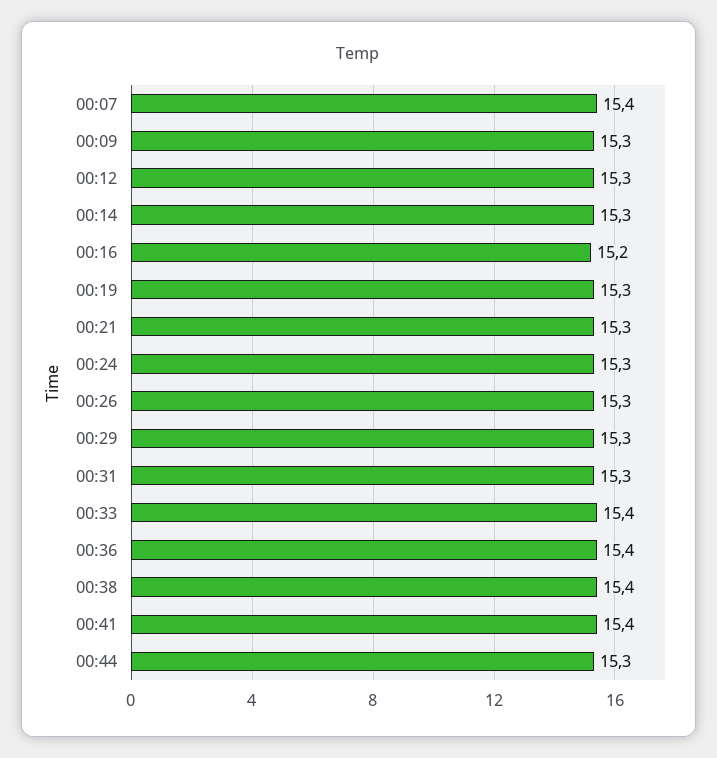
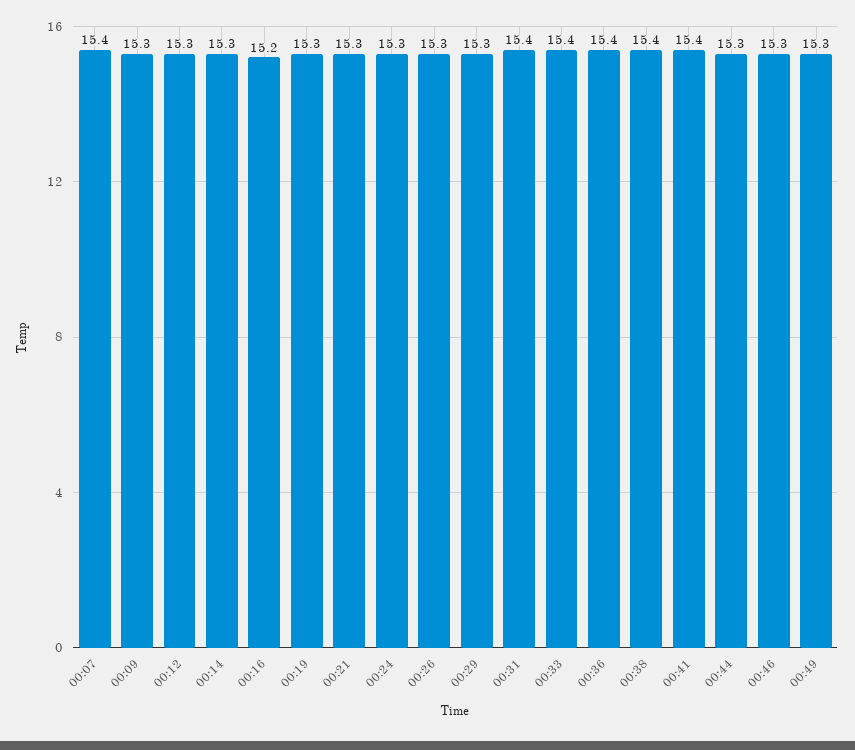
00:31: 15.3 -> 15.4
00:46: none -> 15.3
00:49: none -> 15.3

